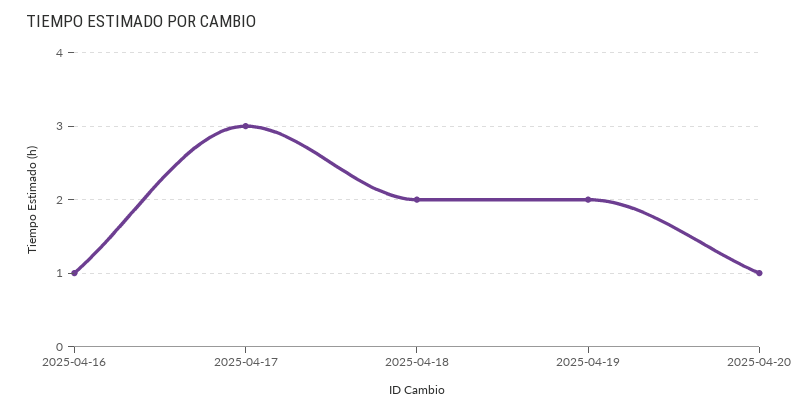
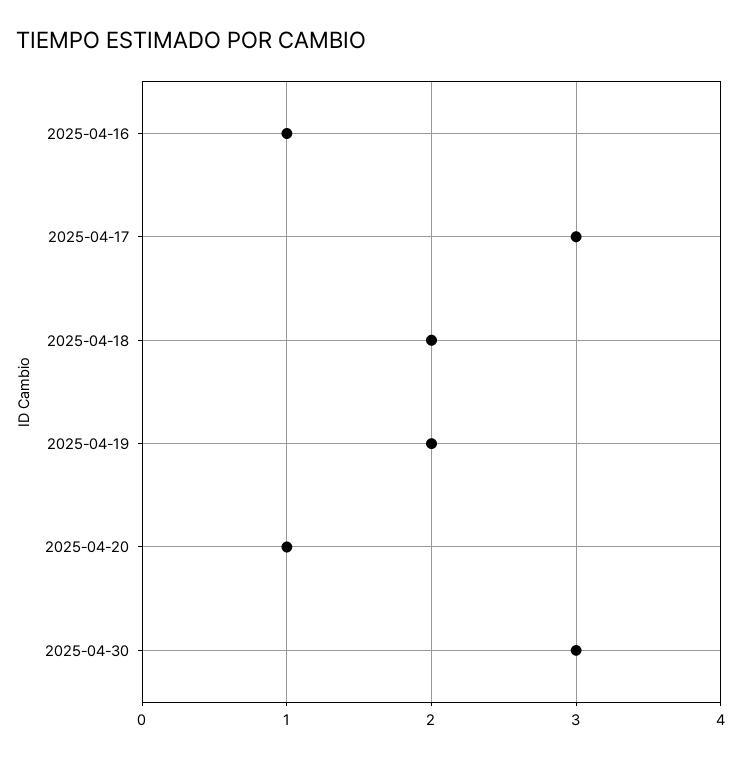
2025-04-30: none -> 3

